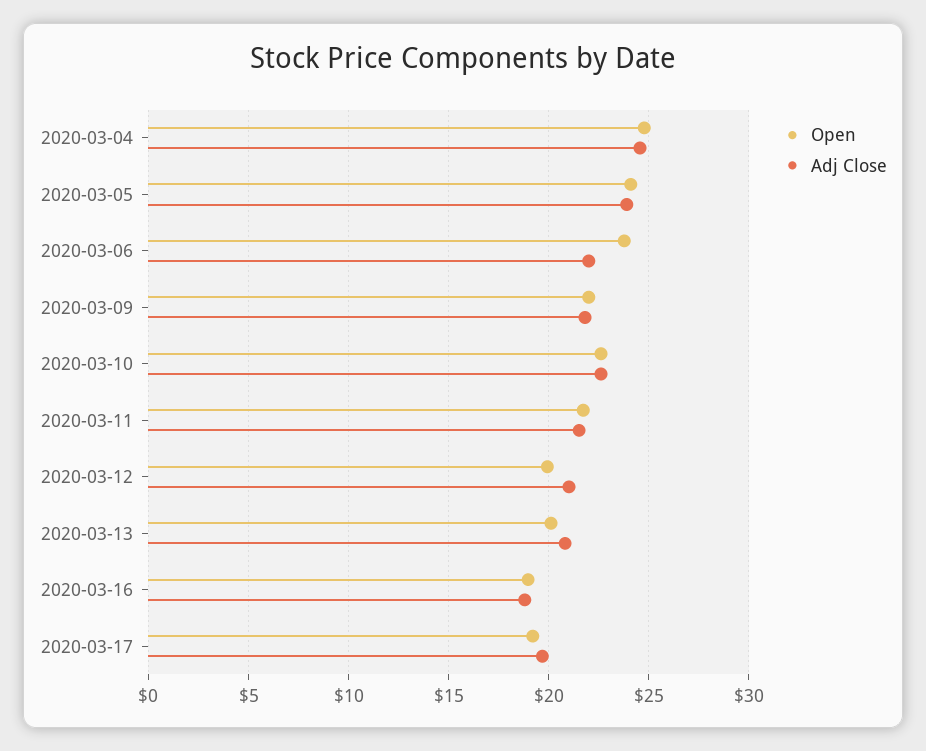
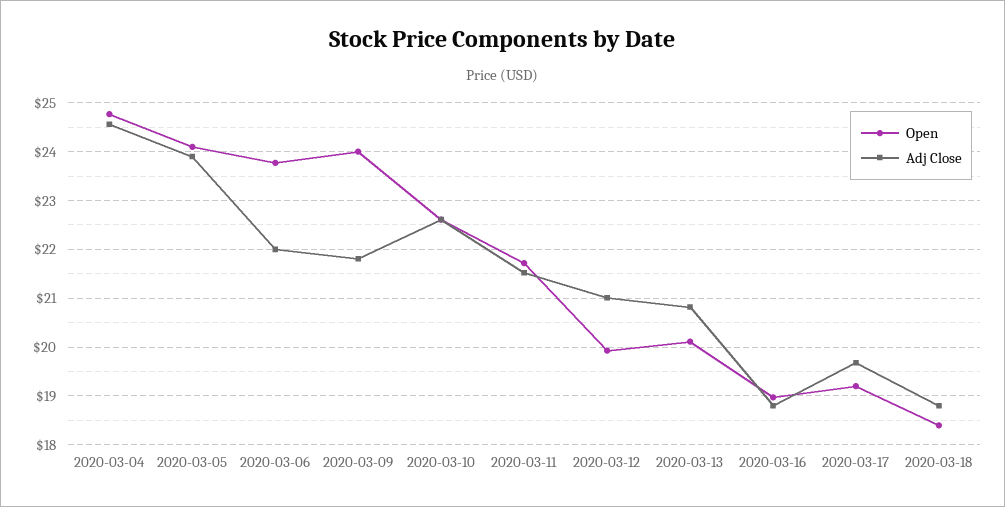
Open, 2020-03-09: 22 -> 24
Open, 2020-03-18: none -> 18.4
Adj Close, 2020-03-18: none -> 18.8

